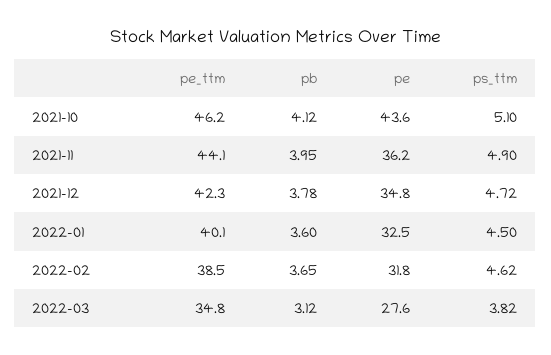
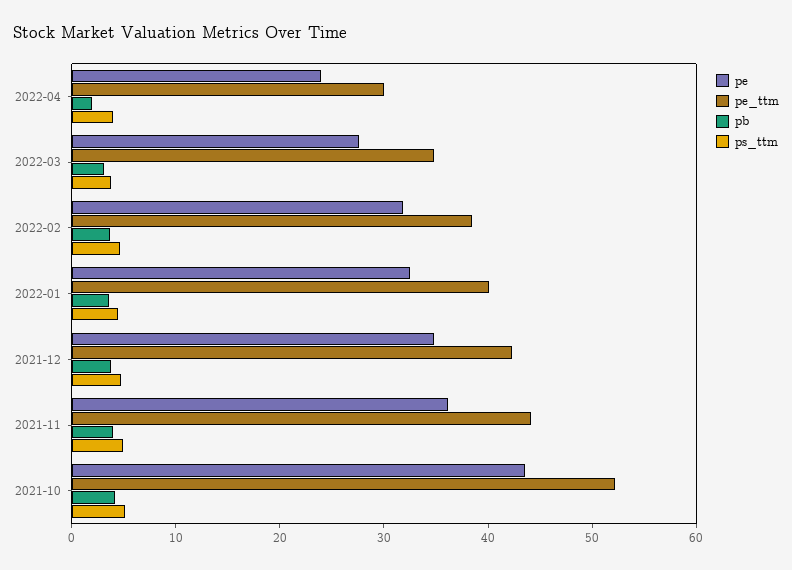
pe_ttm, 2021-10: 46.2 -> 52
pe, 2022-04: none -> 24
pe_ttm, 2022-04: none -> 30
pb, 2022-04: none -> 2
ps_ttm, 2022-04: none -> 4

